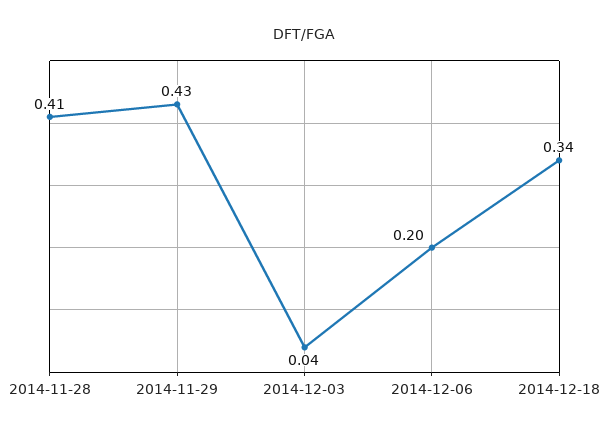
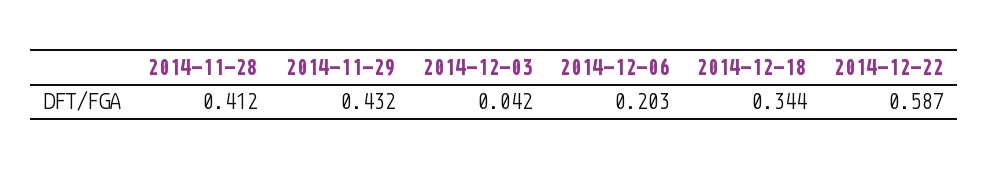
2014-12-22: none -> 0.587

